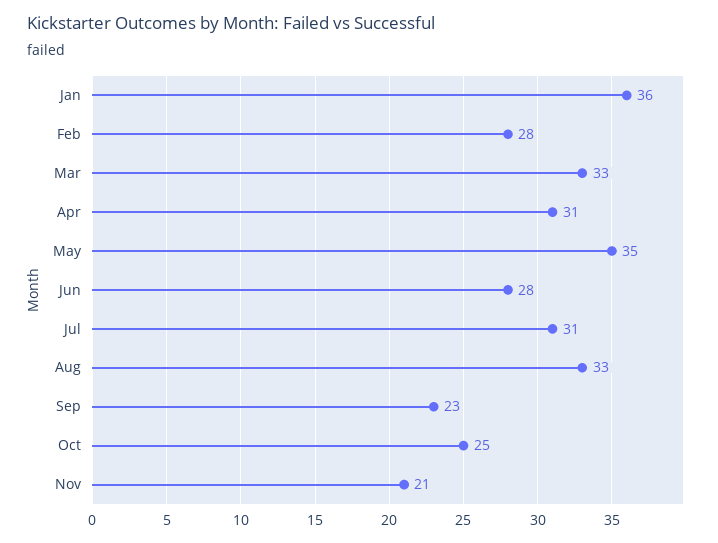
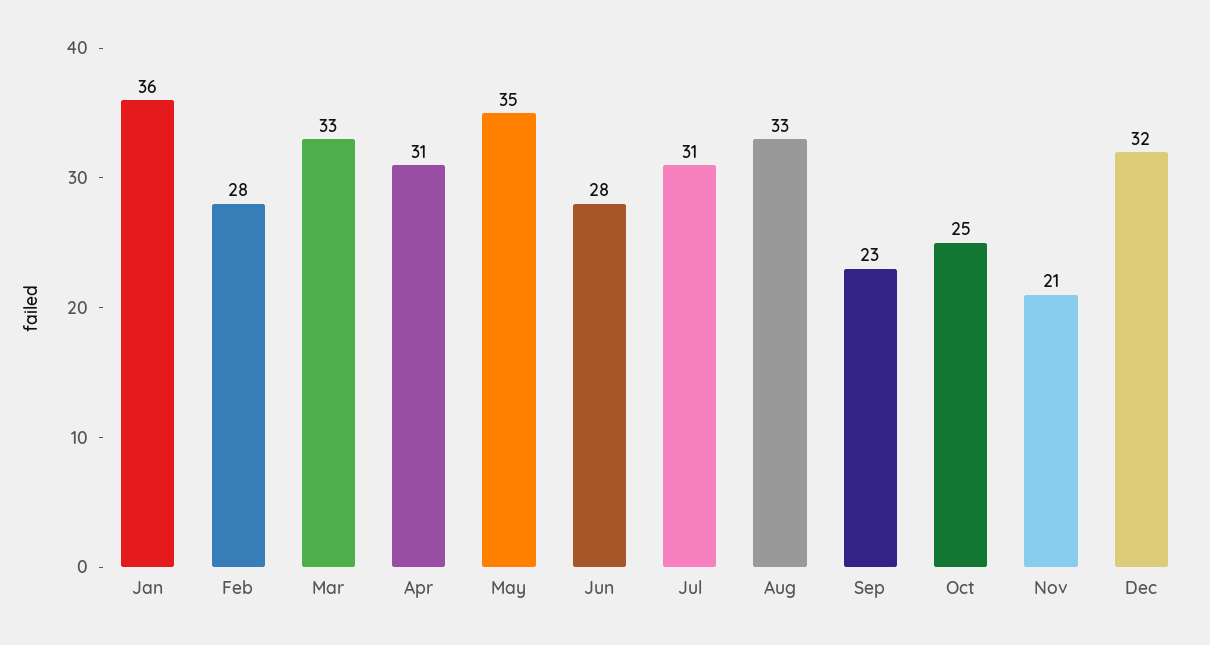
Dec: none -> 32

